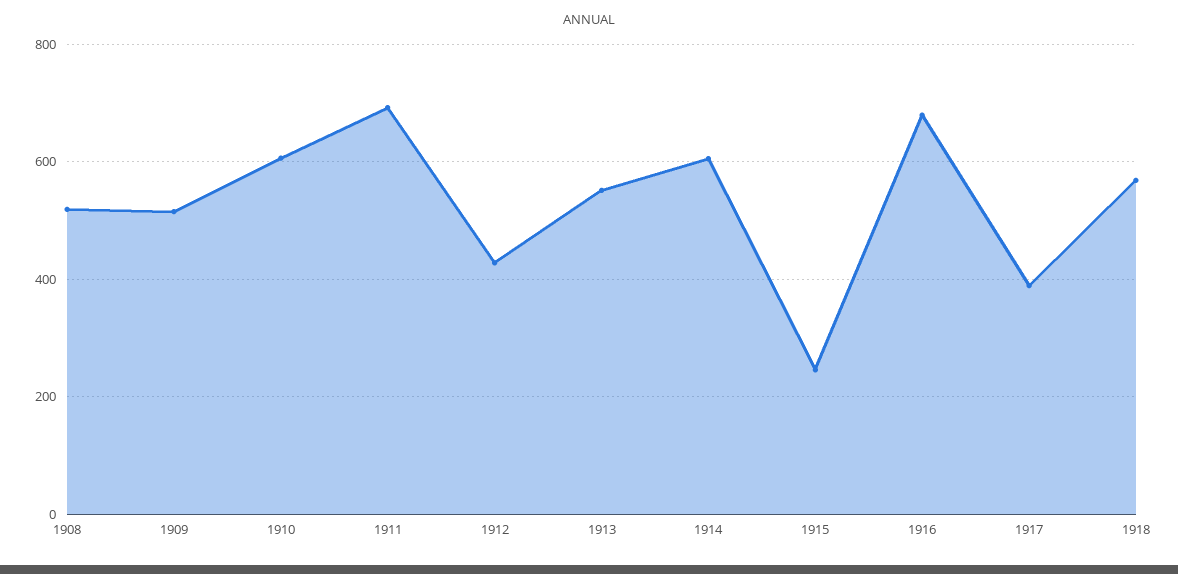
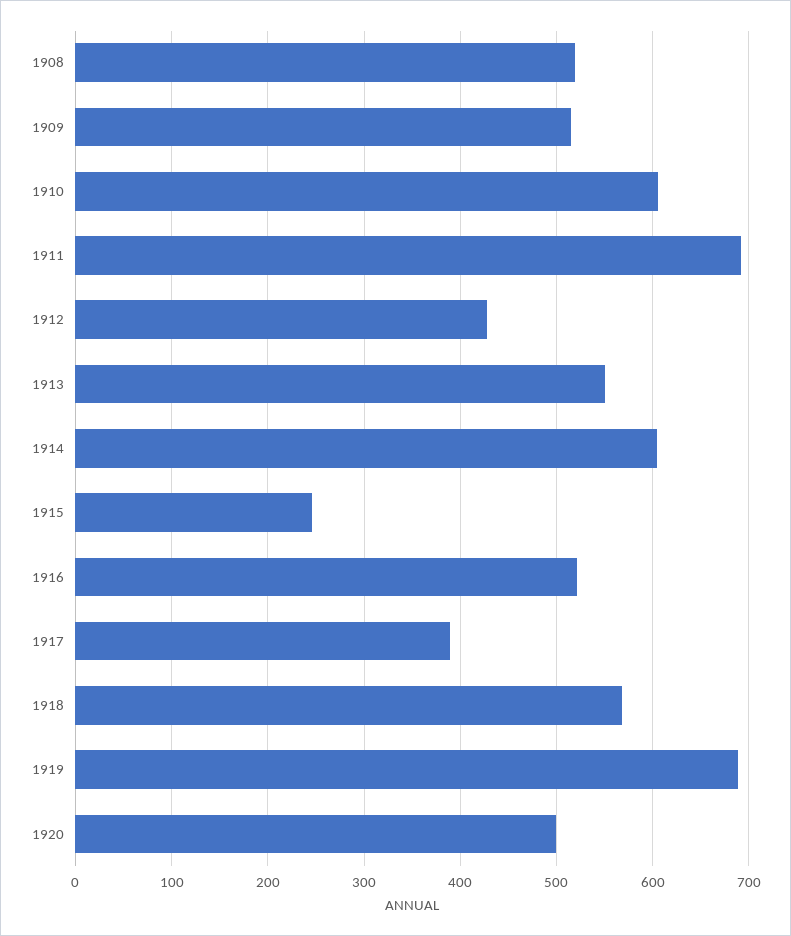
1916: 680 -> 520
1919: none -> 690
1920: none -> 500

